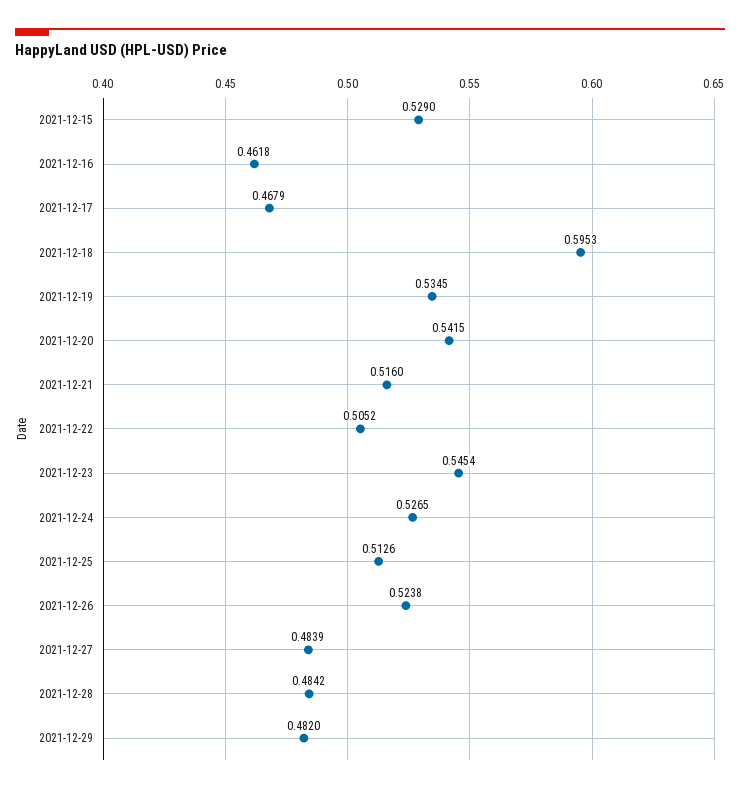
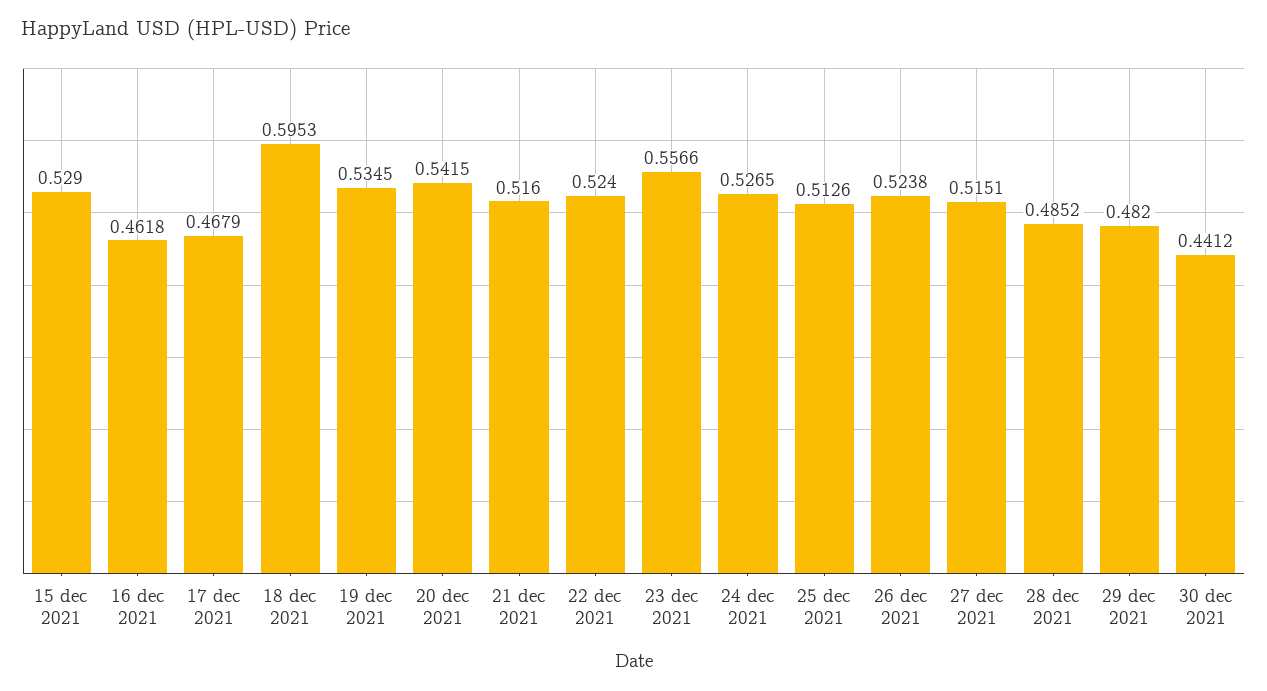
2021-12-22: 0.5052 -> 0.524
2021-12-23: 0.5454 -> 0.5566
2021-12-27: 0.4839 -> 0.5151
2021-12-28: 0.4842 -> 0.4852
30 dec 2021: none -> 0.4412

